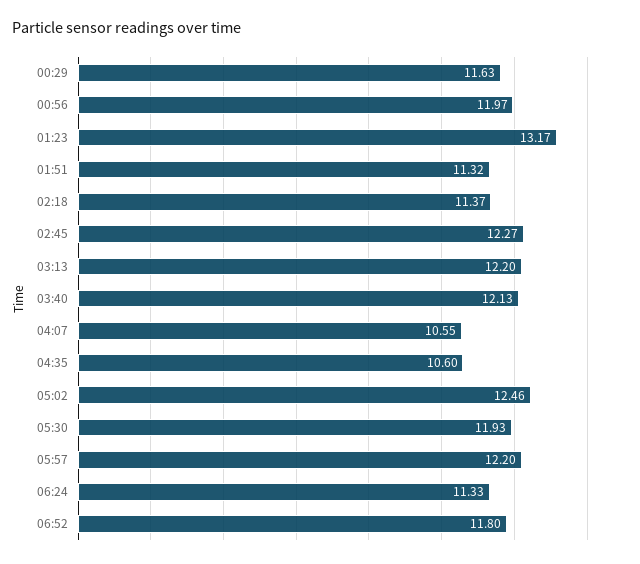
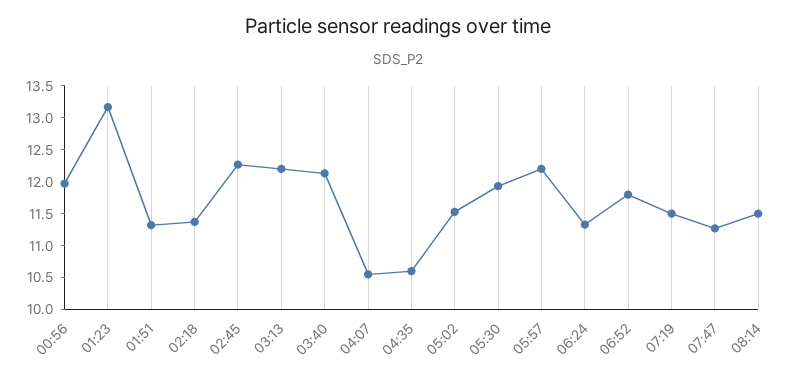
00:29: 11.63 -> none
05:02: 12.46 -> 11.5
07:19: none -> 11.5
07:47: none -> 11.25
08:14: none -> 11.5

